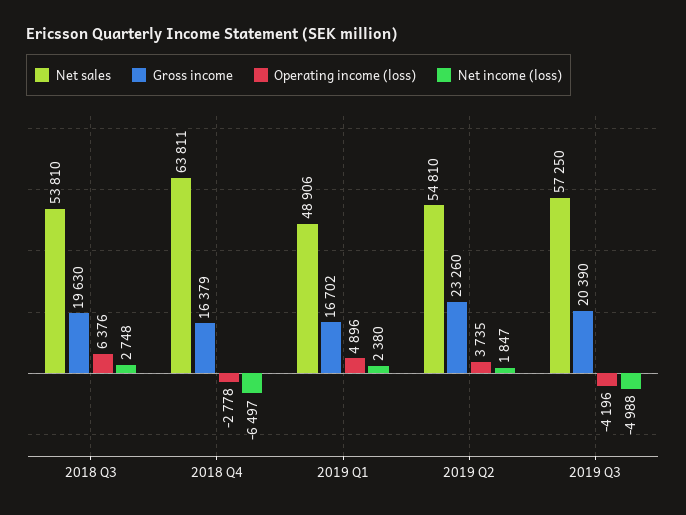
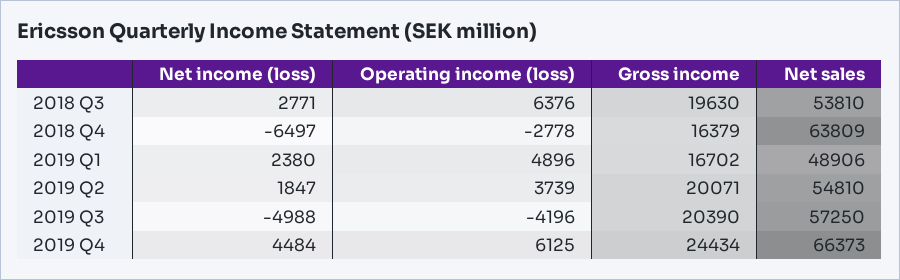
Net income (loss), 2018 Q3: 2748 -> 2771
Net sales, 2018 Q4: 63811 -> 63809
Gross income, 2019 Q2: 23260 -> 20071
Operating income (loss), 2019 Q2: 3735 -> 3739
Net income (loss), 2019 Q4: none -> 4484
Operating income (loss), 2019 Q4: none -> 6125
Gross income, 2019 Q4: none -> 24434
Net sales, 2019 Q4: none -> 66373

